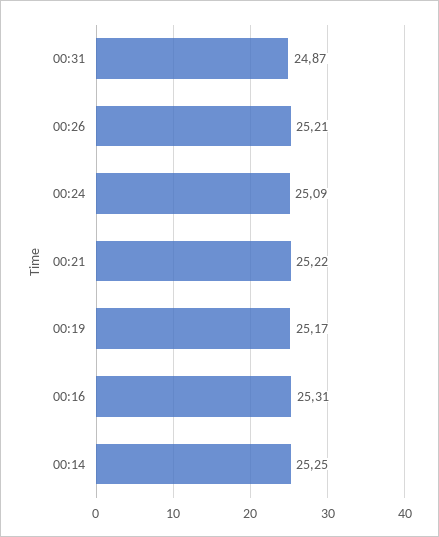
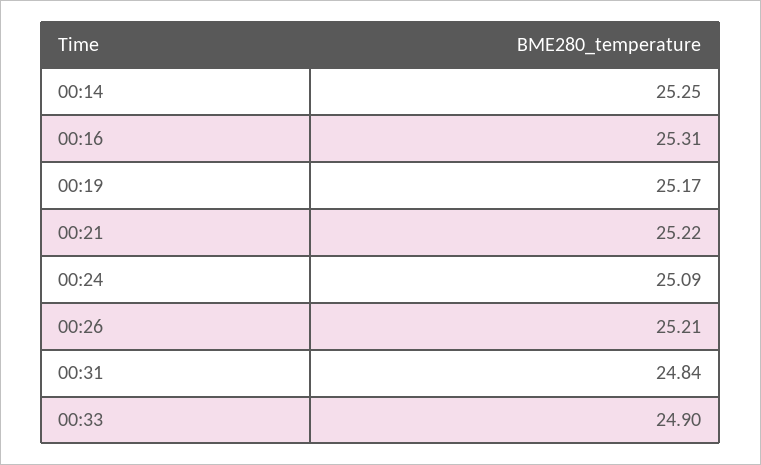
00:31: 24.87 -> 24.84
00:33: none -> 24.9

